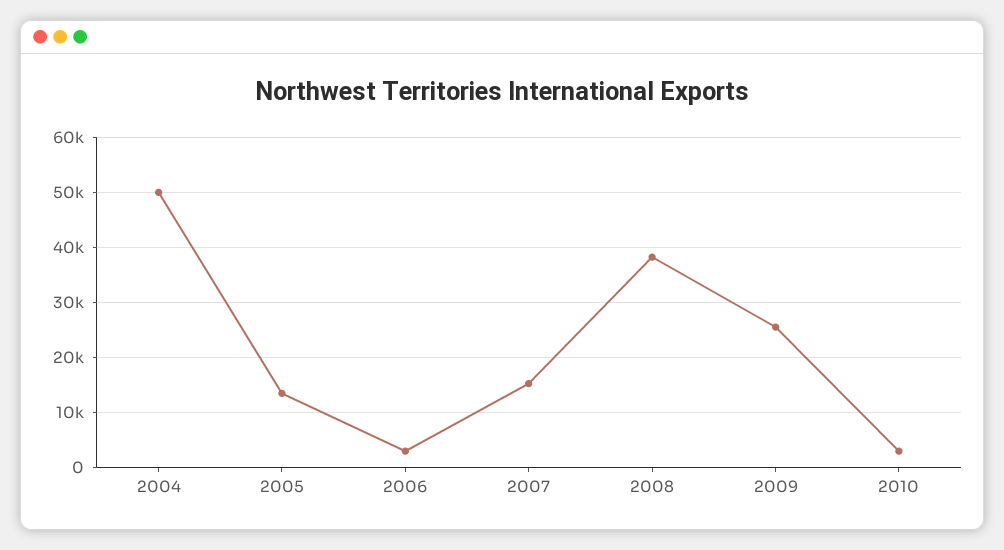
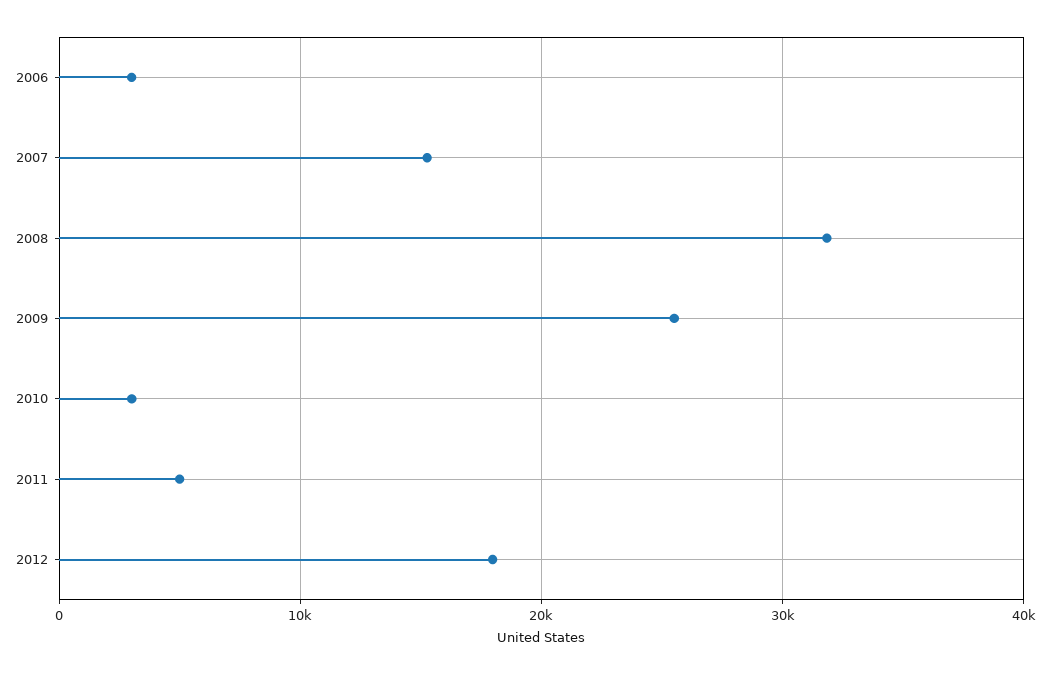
2004: 50000 -> none
2005: 14000 -> none
2008: 38000 -> 32000
2011: none -> 5000
2012: none -> 18000

